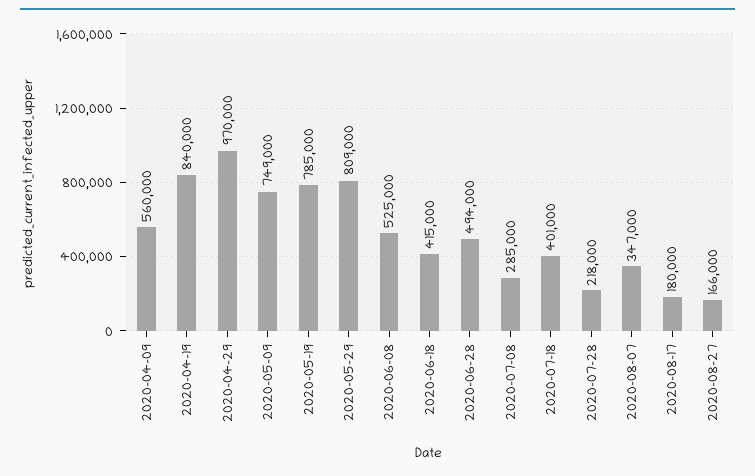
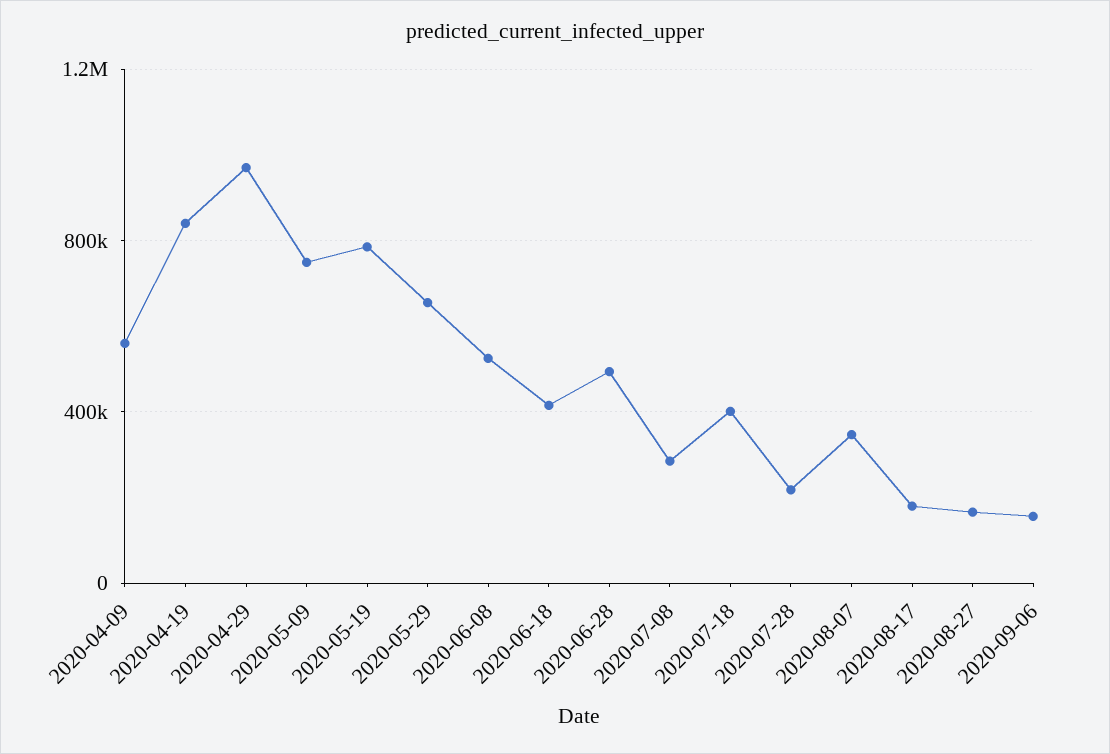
2020-05-29: 809000 -> 650000
2020-09-06: none -> 150000

